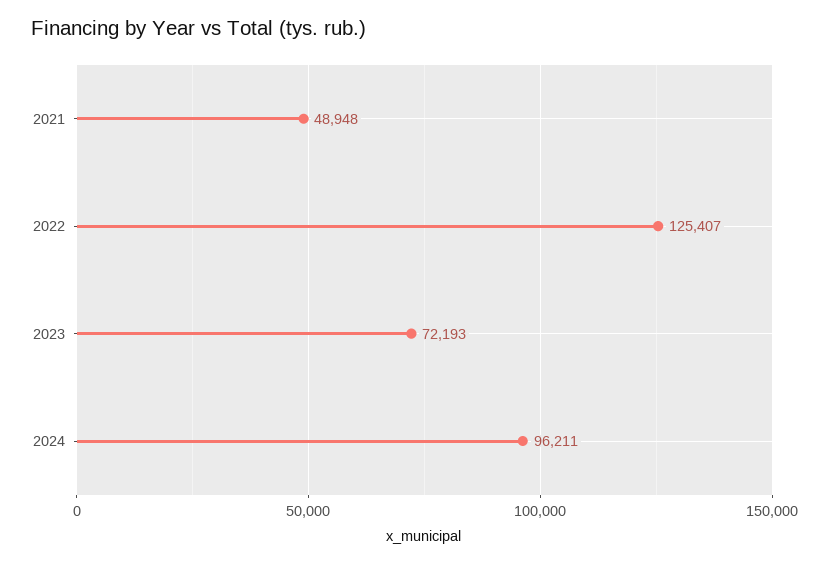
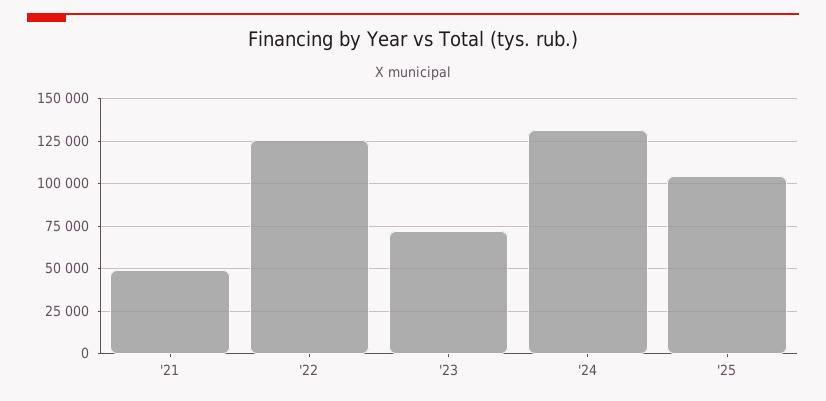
2024: 96211 -> 130000
'25: none -> 105000

